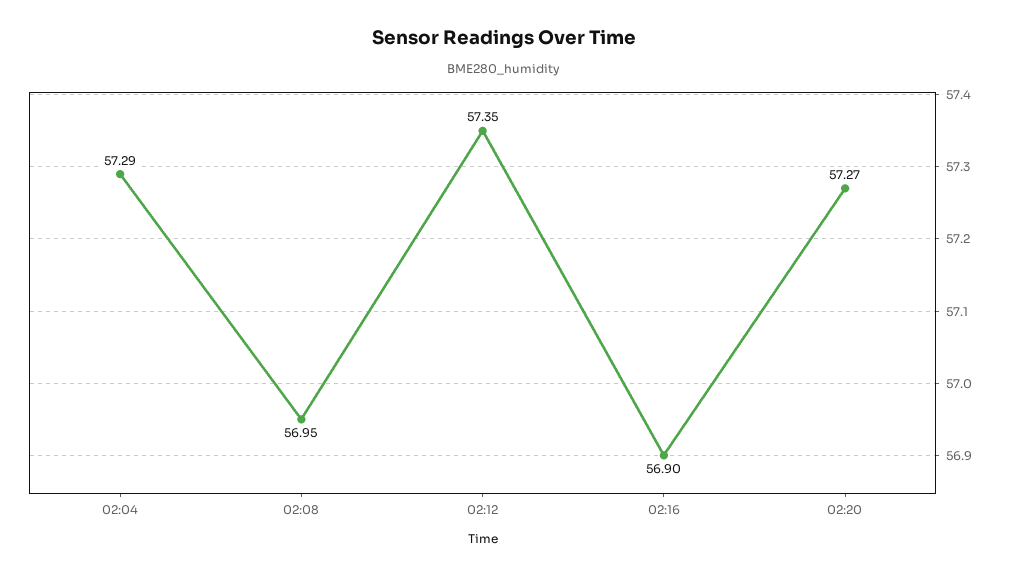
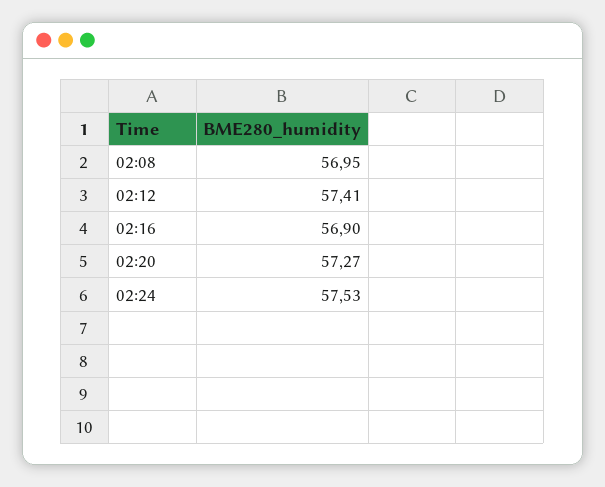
02:04: 57.29 -> none
02:12: 57.35 -> 57.41
02:24: none -> 57.53

